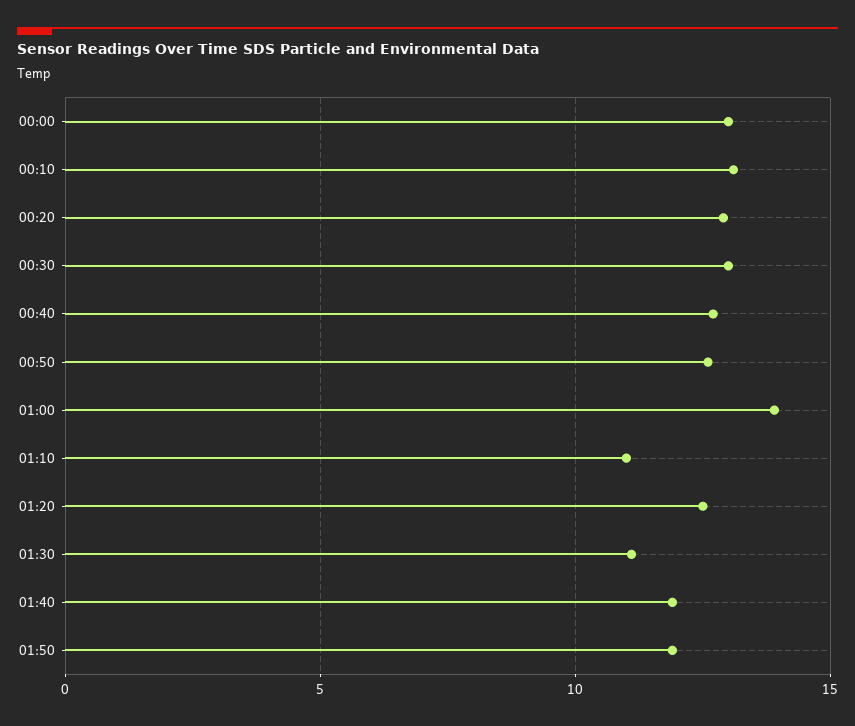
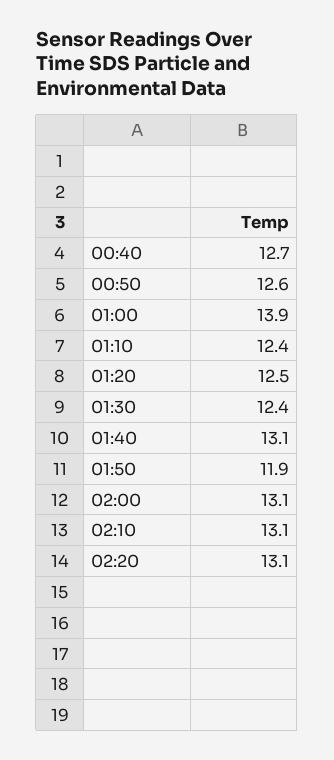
00:00: 13 -> none
00:10: 13 -> none
00:20: 13 -> none
00:30: 13 -> none
01:10: 11 -> 12.4
01:30: 11 -> 12.4
01:40: 12 -> 13.1
02:00: none -> 13.1
02:10: none -> 13.1
02:20: none -> 13.1

